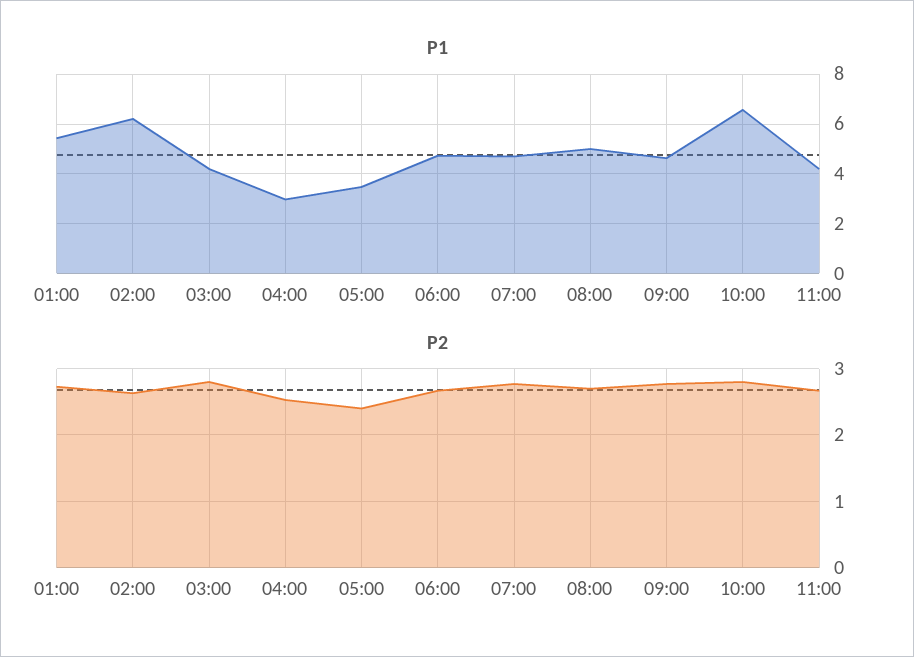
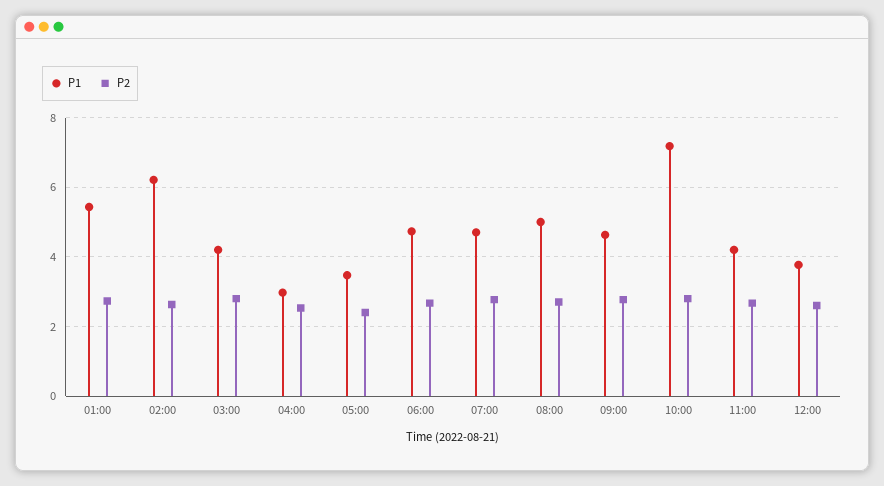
P1, 10:00: 6.5 -> 7.2
P1, 12:00: none -> 3.8
P2, 12:00: none -> 2.6

